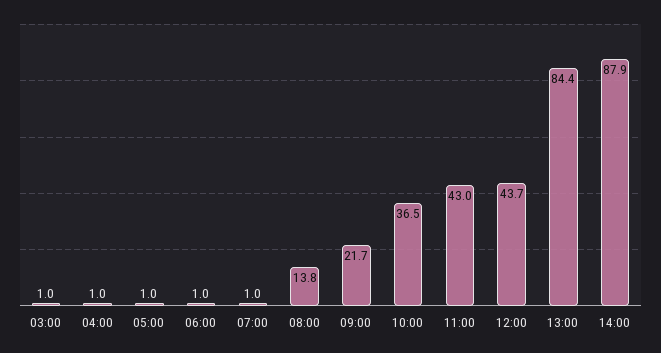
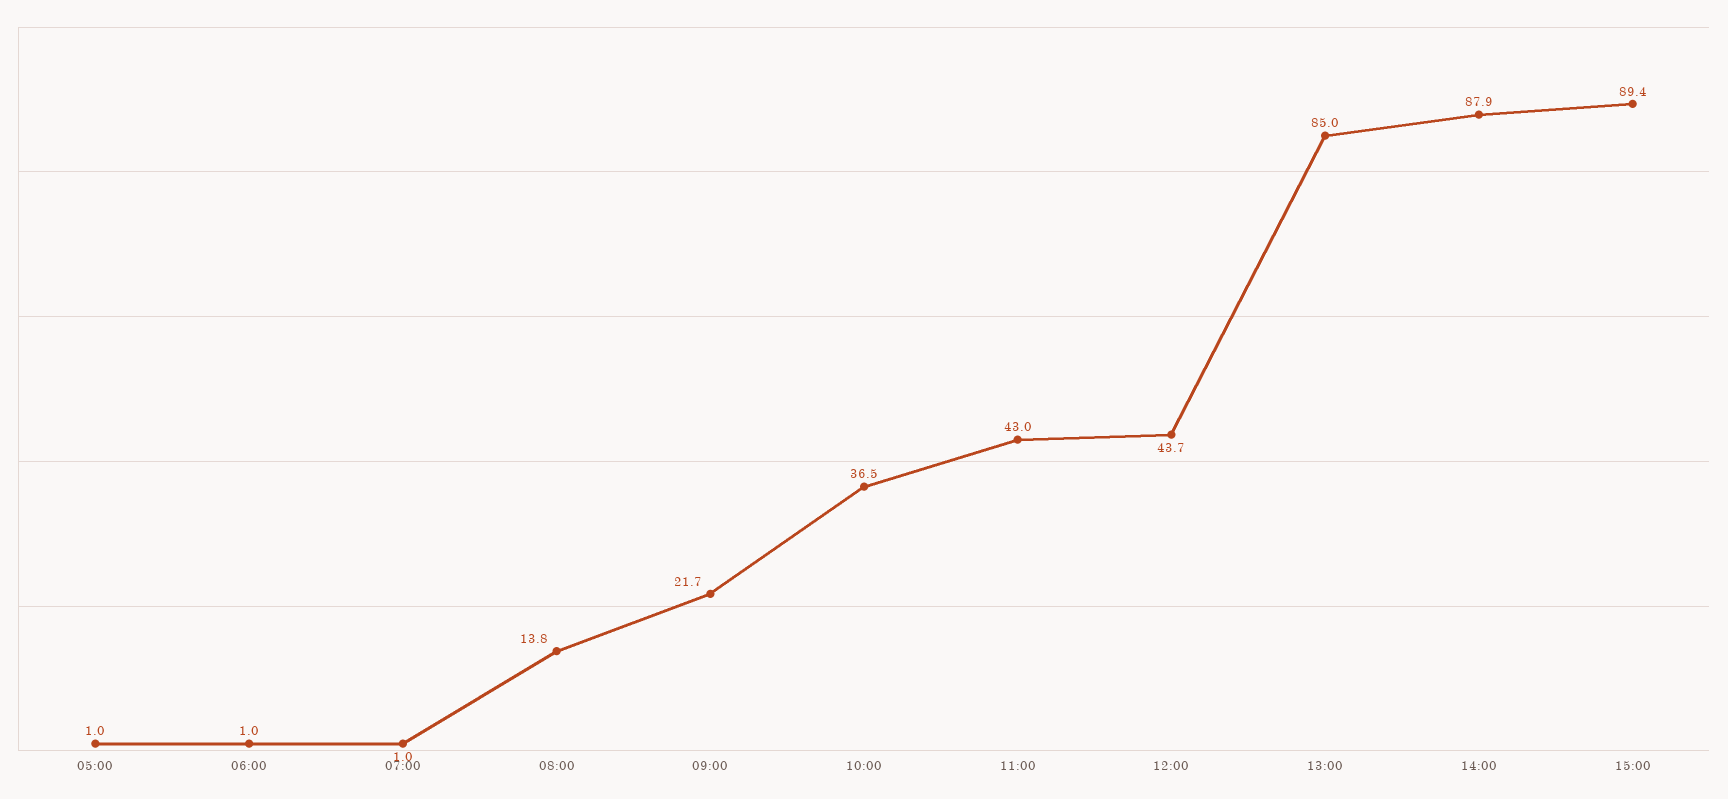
03:00: 1 -> none
04:00: 1 -> none
13:00: 84.4 -> 85
15:00: none -> 89.4

